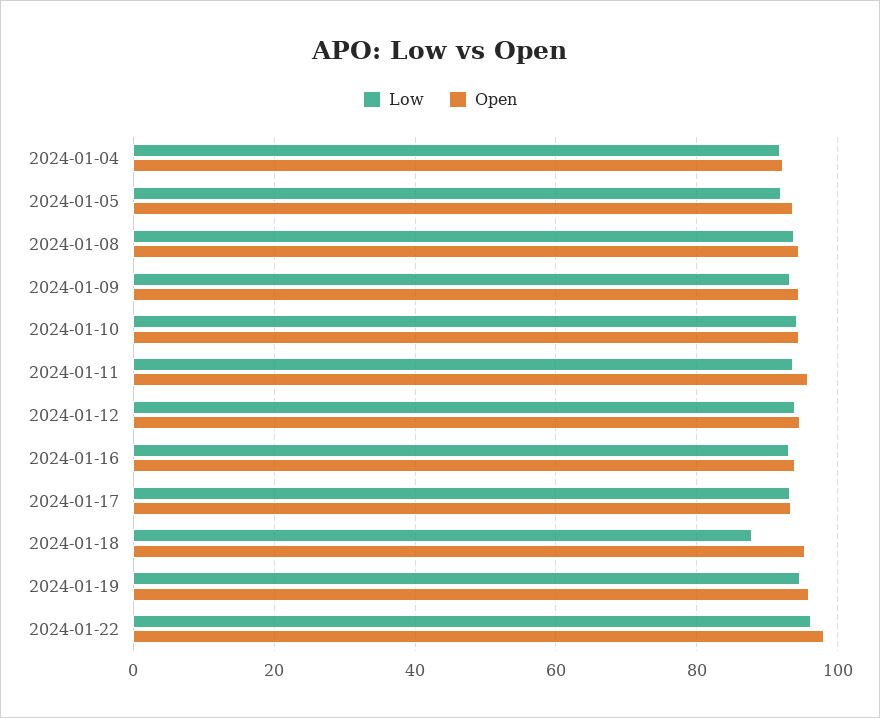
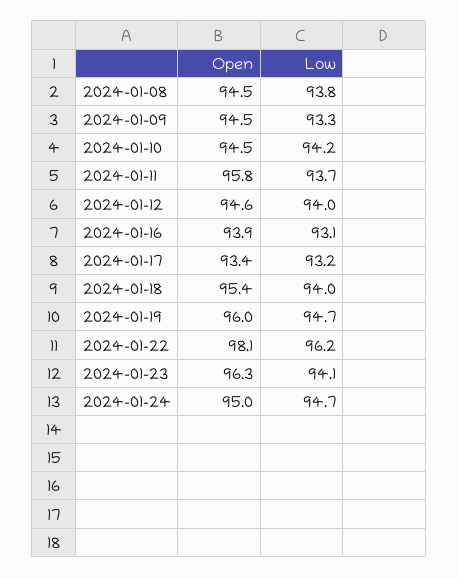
Low, 2024-01-04: 92 -> none
Open, 2024-01-04: 92 -> none
Low, 2024-01-05: 92 -> none
Open, 2024-01-05: 94 -> none
Low, 2024-01-18: 88 -> 94
Open, 2024-01-23: none -> 96.3
Low, 2024-01-23: none -> 94.1
Open, 2024-01-24: none -> 95
Low, 2024-01-24: none -> 94.7

